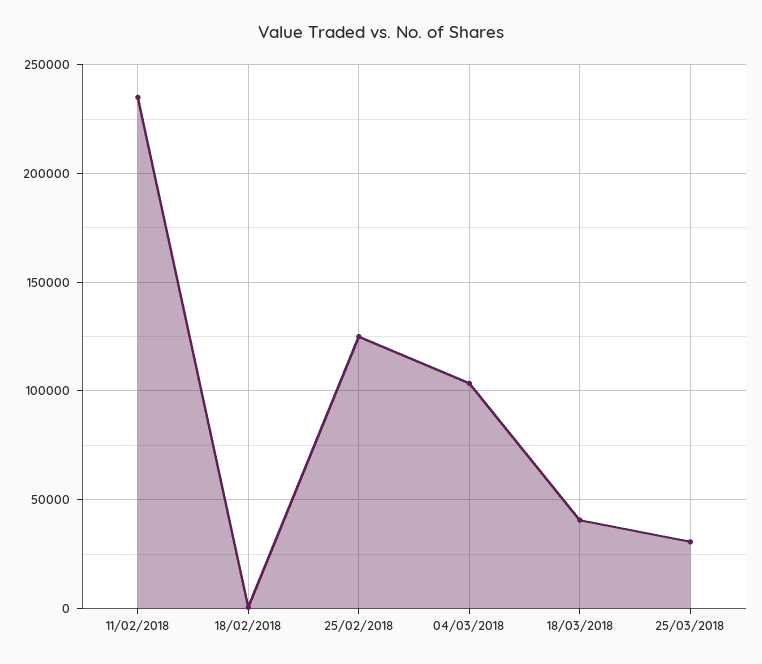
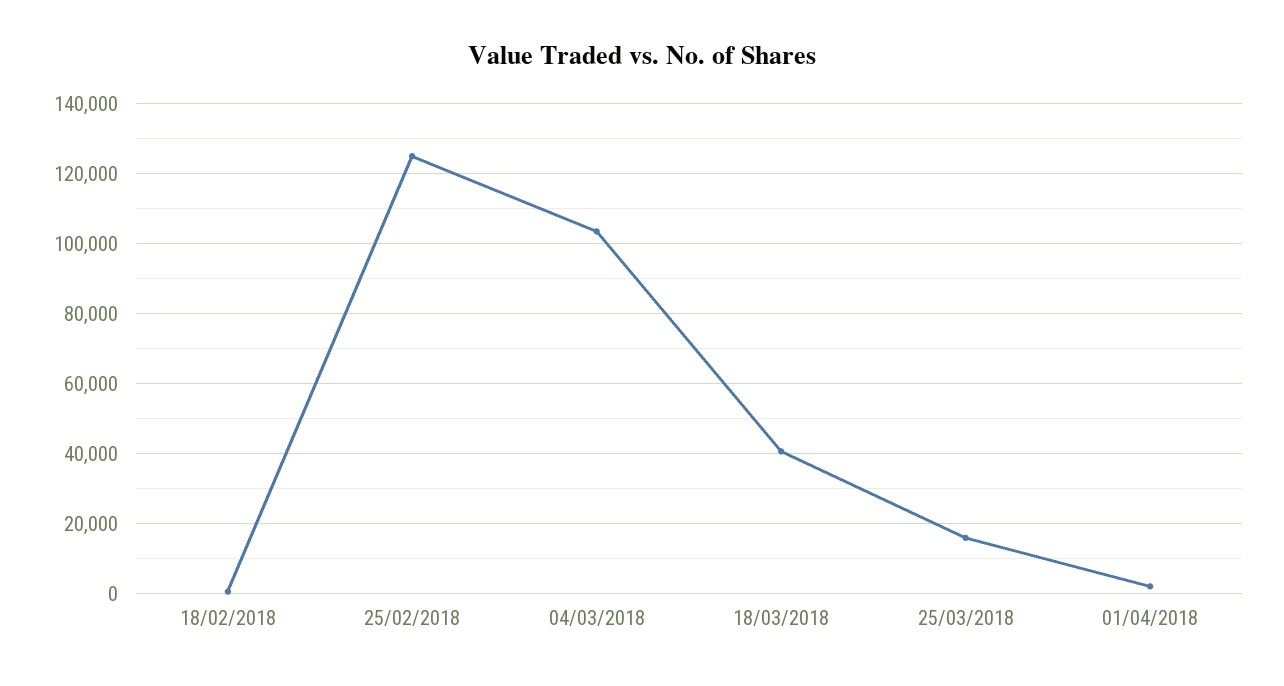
11/02/2018: 235000 -> none
25/03/2018: 30000 -> 16000
01/04/2018: none -> 2000

